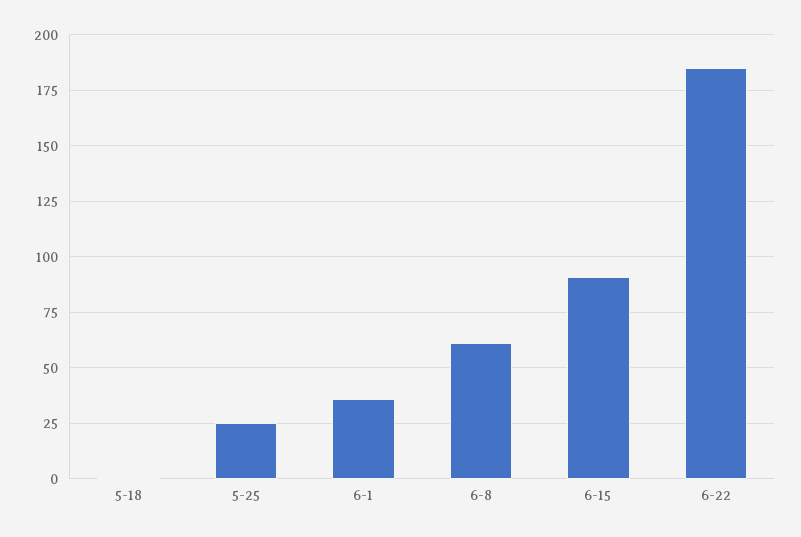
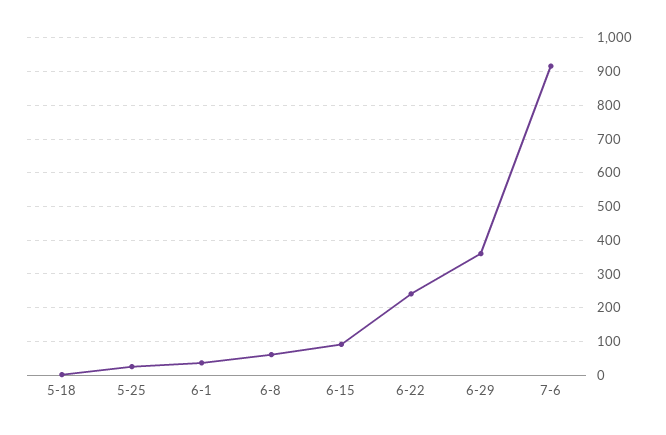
6-22: 185 -> 240
6-29: none -> 360
7-6: none -> 920

